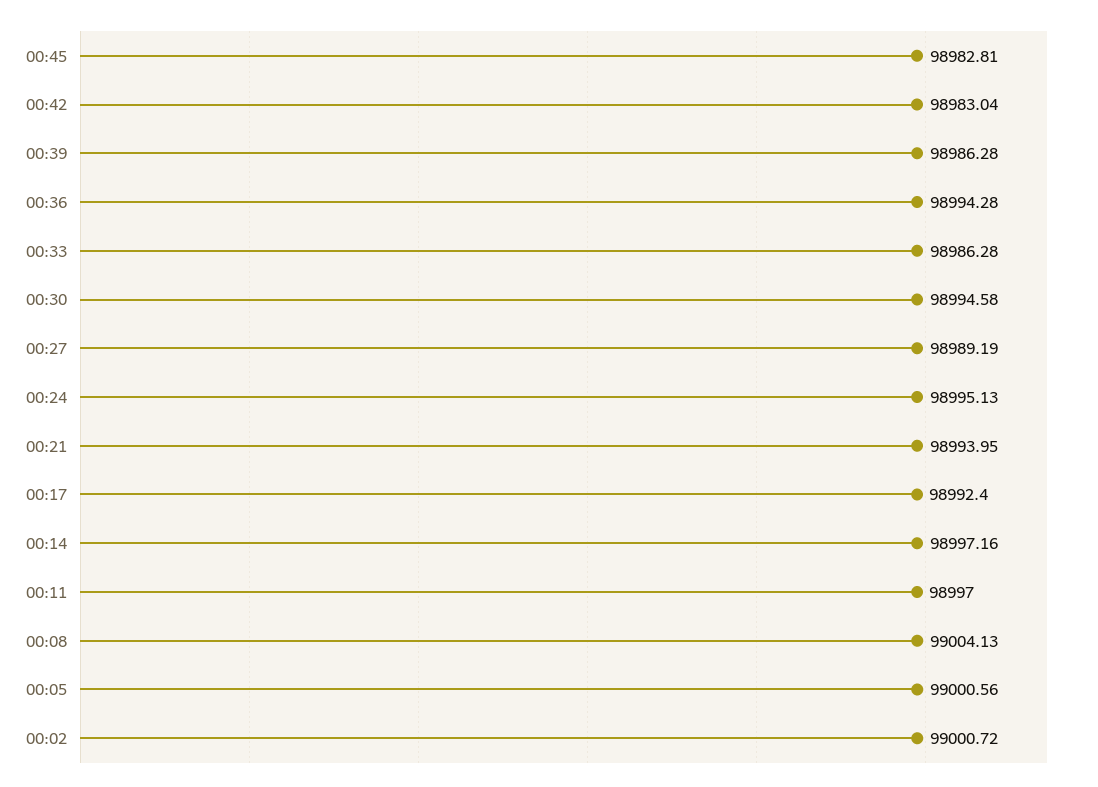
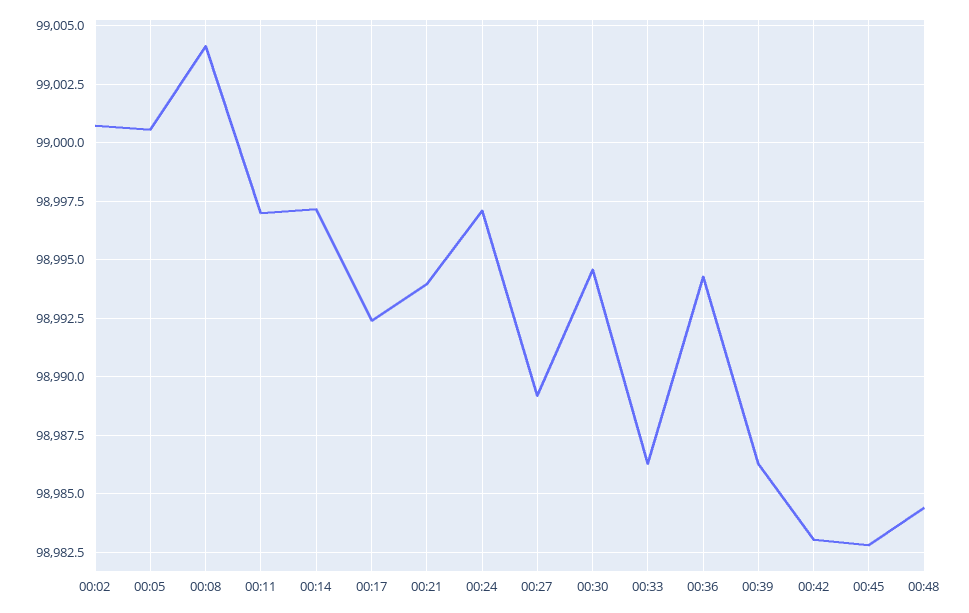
00:24: 98995.13 -> 98997
00:48: none -> 98984.5

